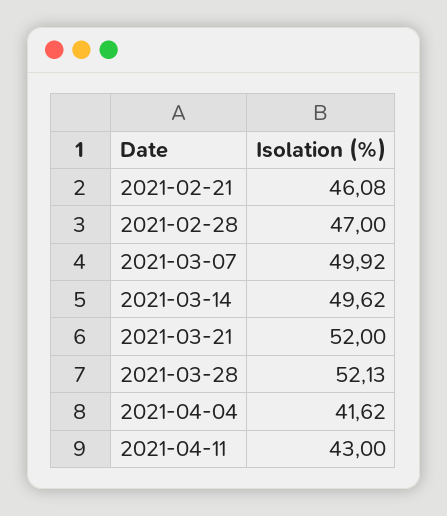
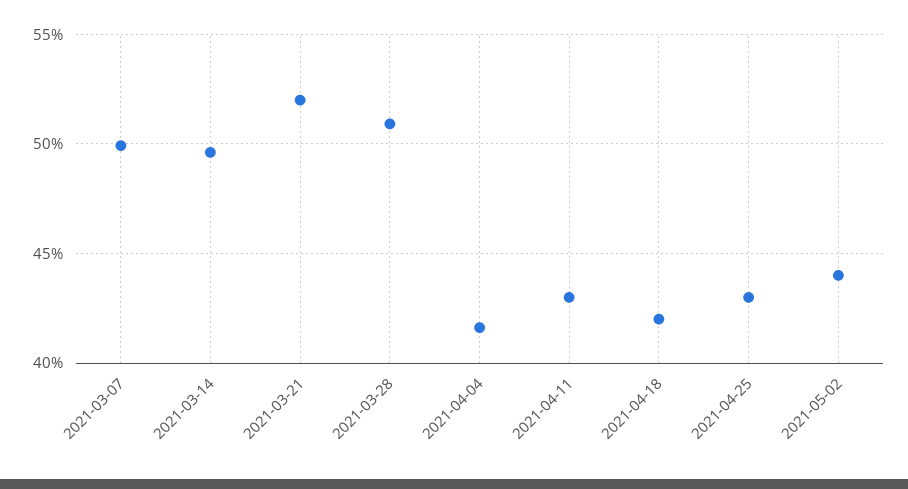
2021-02-21: 46.08 -> none
2021-02-28: 47 -> none
2021-03-28: 52.13 -> 51
2021-04-18: none -> 42
2021-04-25: none -> 43
2021-05-02: none -> 44

